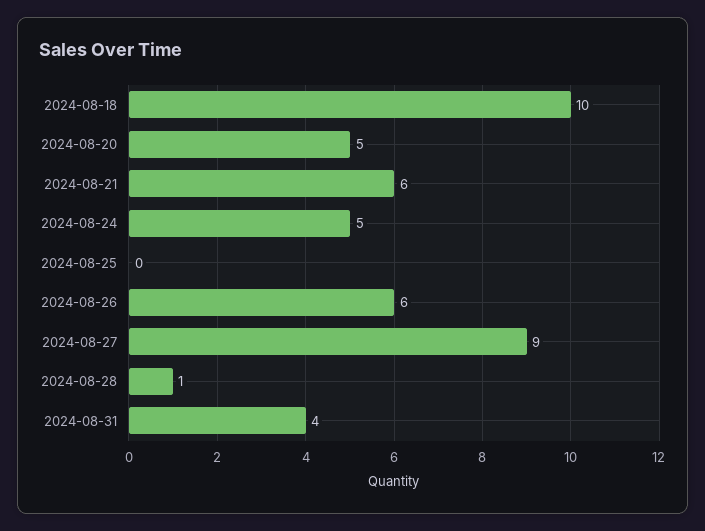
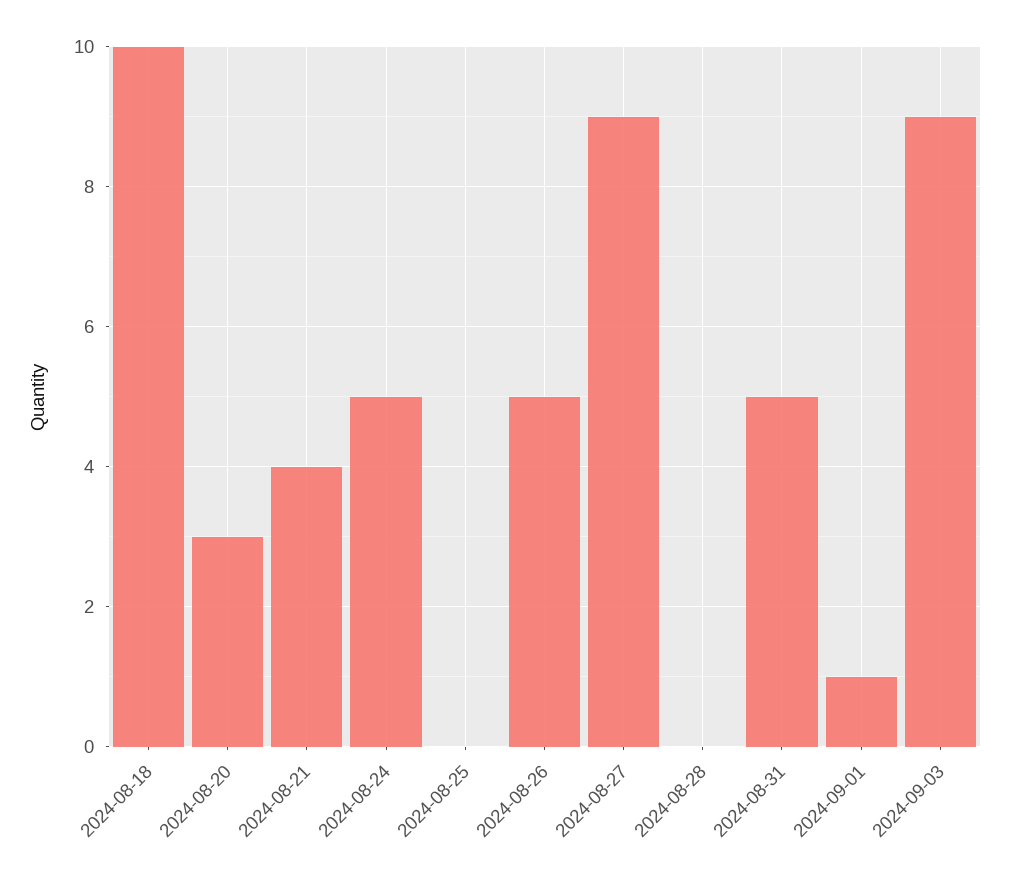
2024-08-20: 5 -> 3
2024-08-21: 6 -> 4
2024-08-26: 6 -> 5
2024-08-28: 1 -> 0
2024-08-31: 4 -> 5
2024-09-01: none -> 1
2024-09-03: none -> 9

